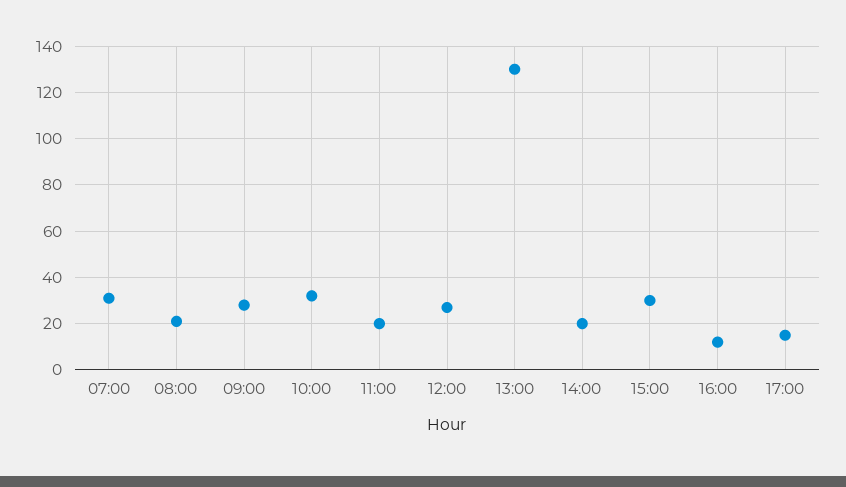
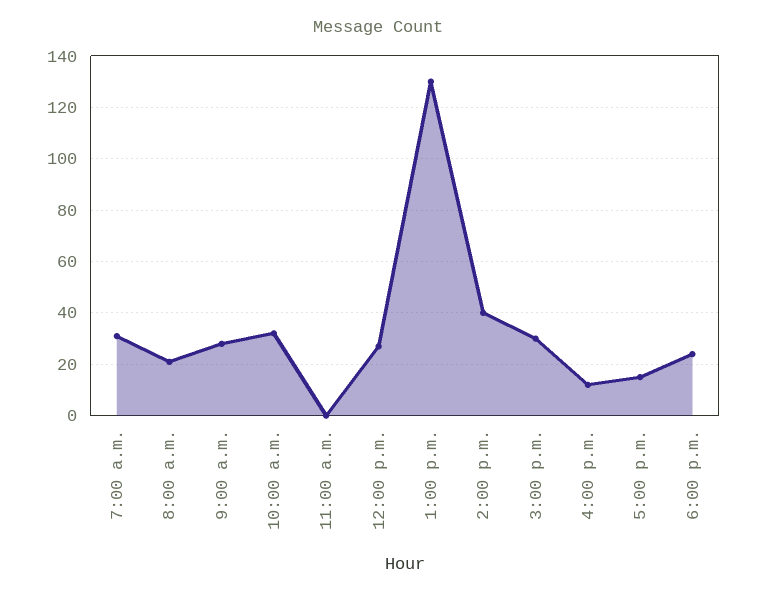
11:00: 20 -> 0
14:00: 20 -> 40
6:00 p.m.: none -> 25

